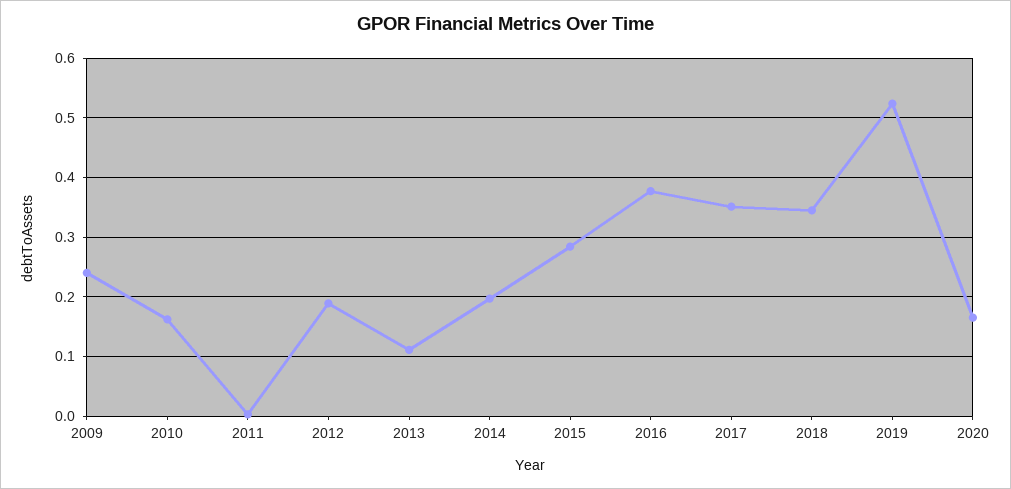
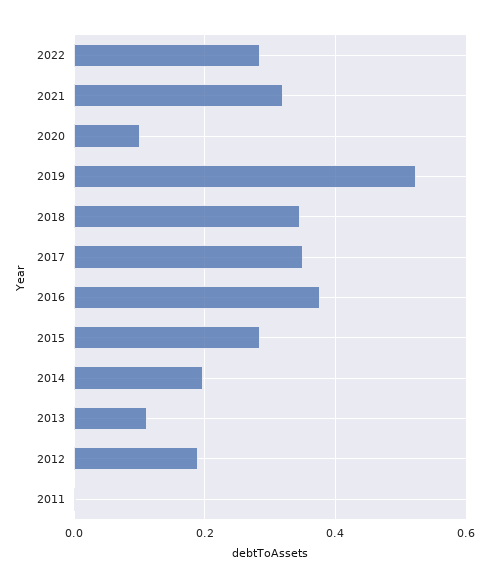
2009: 0.24 -> none
2010: 0.16 -> none
2020: 0.16 -> 0.1
2022: none -> 0.28
2021: none -> 0.32

